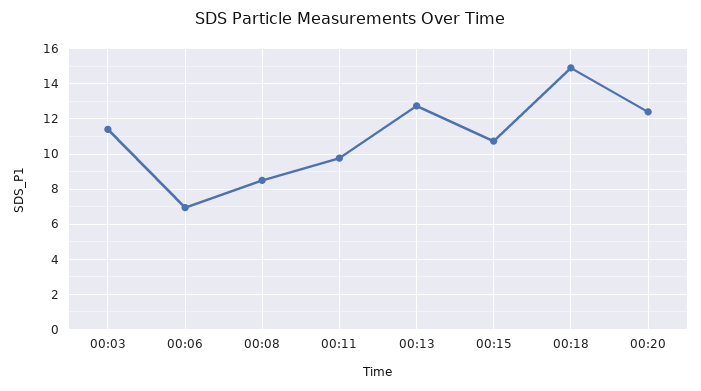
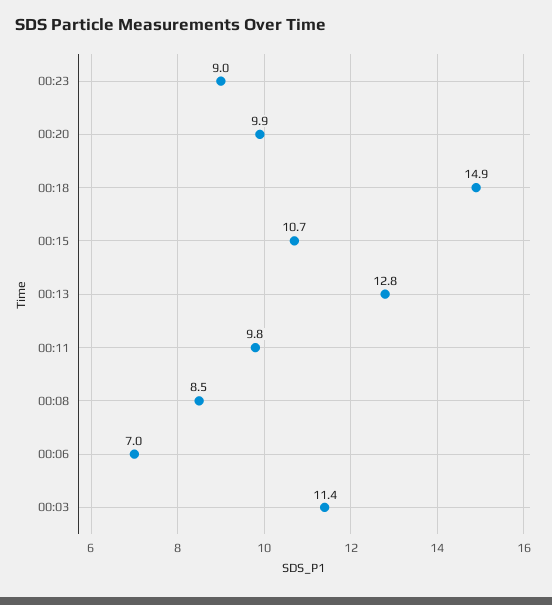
00:20: 12.5 -> 9.9
00:23: none -> 9

